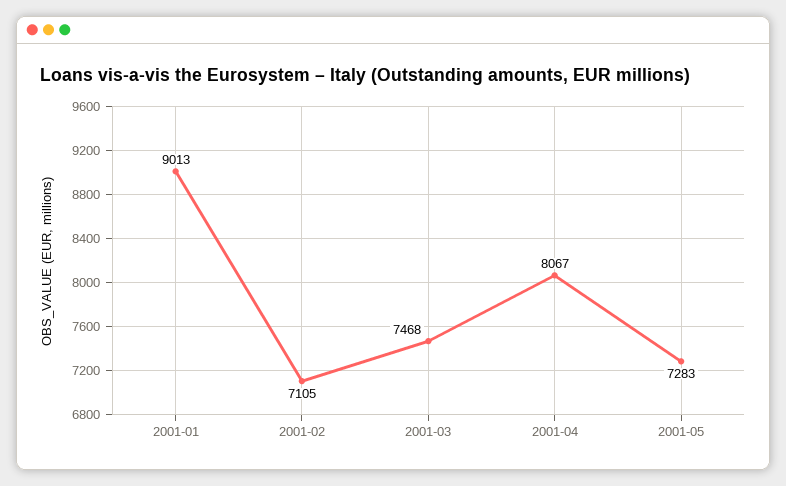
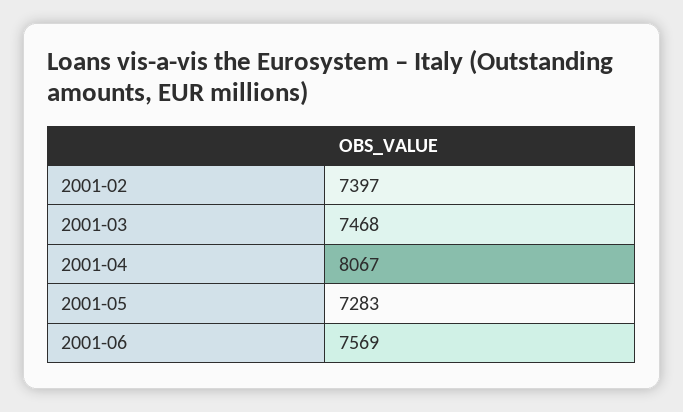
2001-01: 9013 -> none
2001-02: 7105 -> 7397
2001-06: none -> 7569

